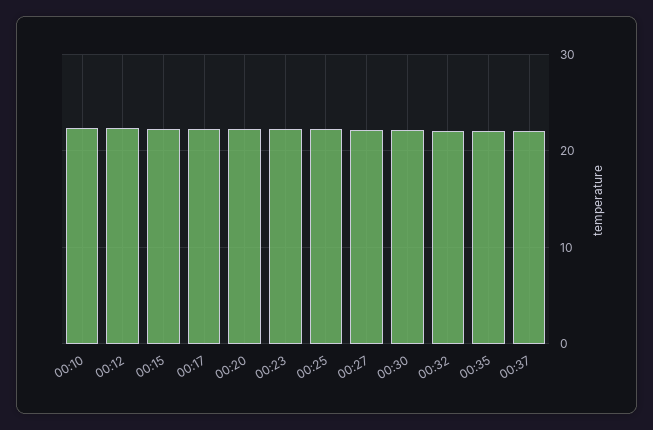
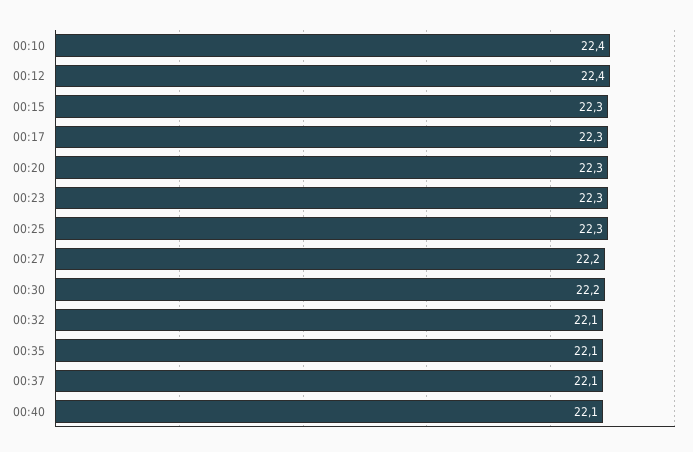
00:40: none -> 22.1

